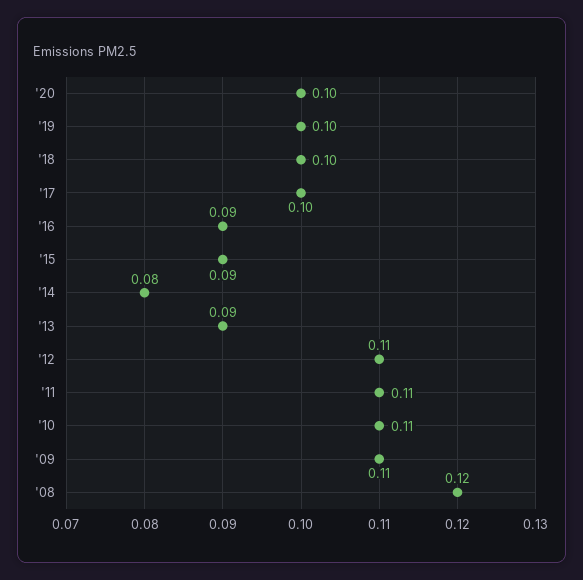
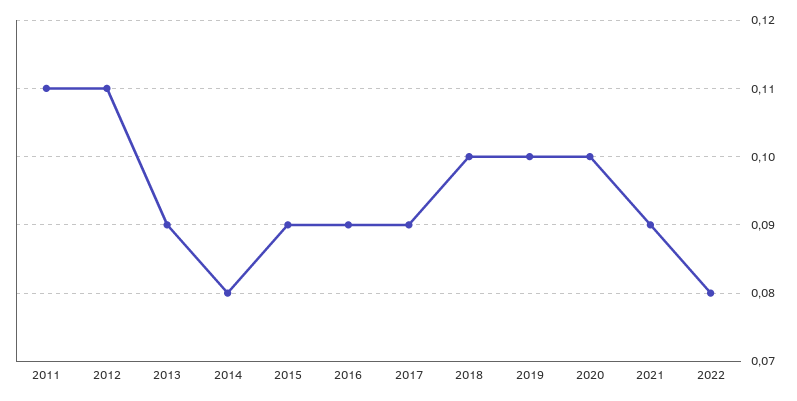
'17: 0.1 -> 0.09
'10: 0.11 -> none
'09: 0.11 -> none
'08: 0.12 -> none
2021: none -> 0.09
2022: none -> 0.08

